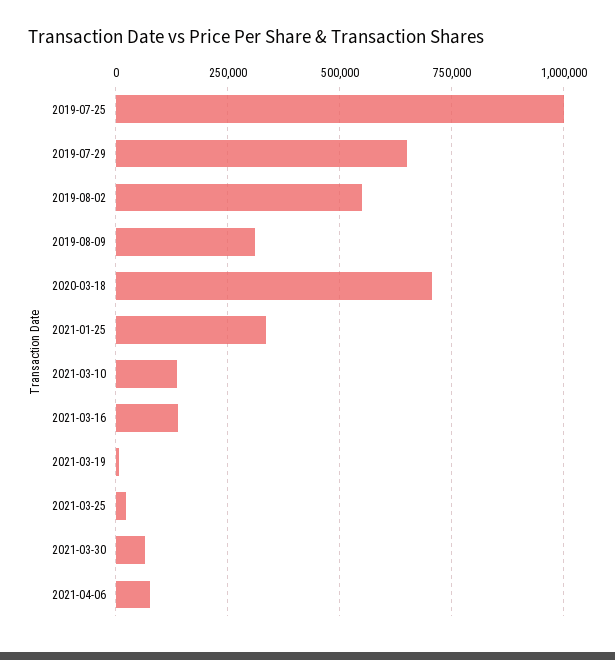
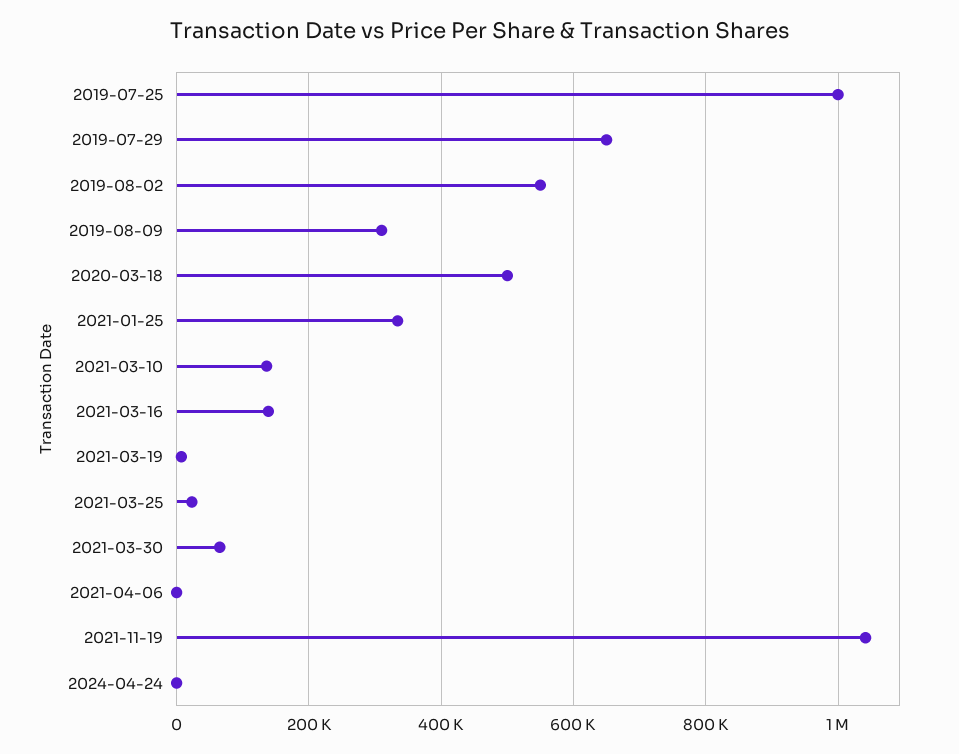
2020-03-18: 700000 -> 500000
2021-04-06: 75000 -> 0
2021-11-19: none -> 1040000
2024-04-24: none -> 0

